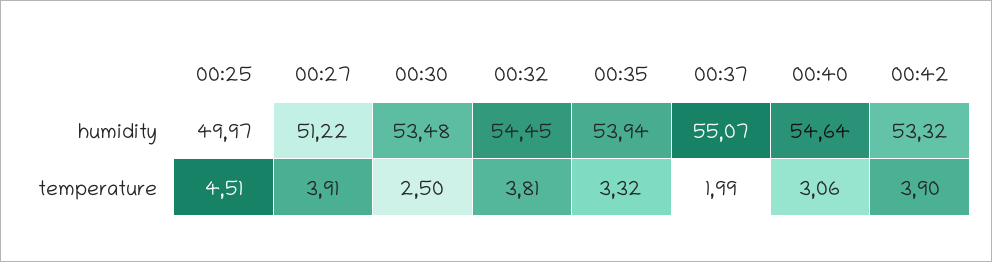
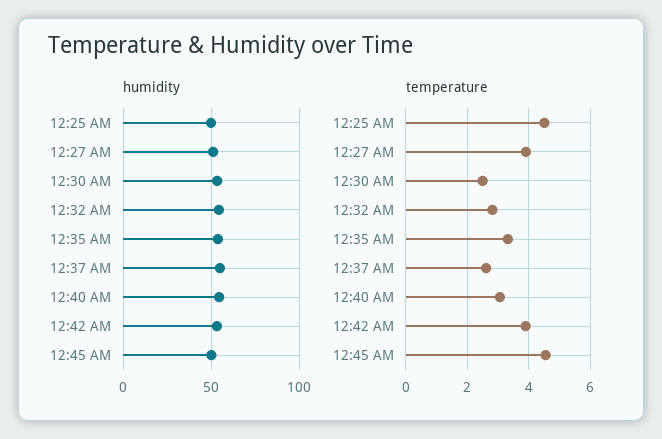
temperature, 00:32: 3.81 -> 2.8
temperature, 00:37: 1.99 -> 2.6
humidity, 12:45 AM: none -> 50
temperature, 12:45 AM: none -> 4.6

